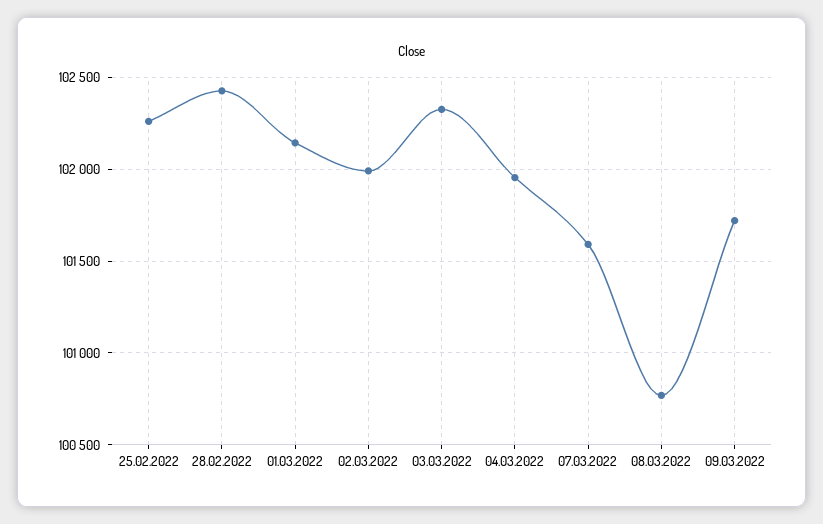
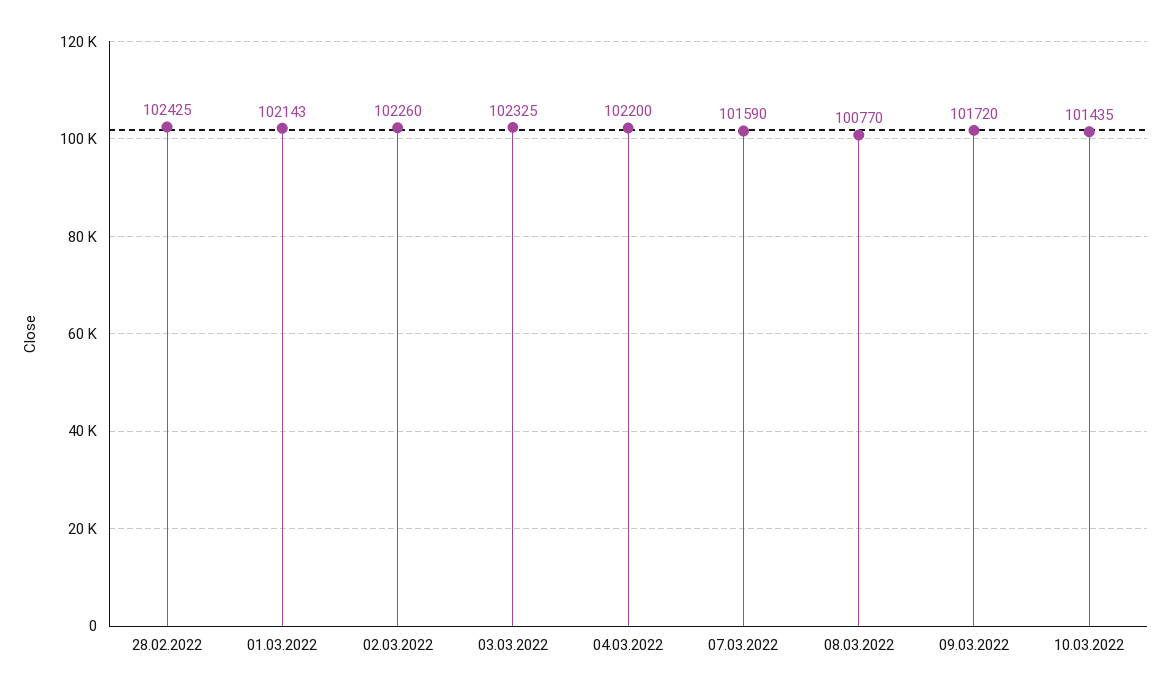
25.02.2022: 102250 -> none
02.03.2022: 102000 -> 102260
04.03.2022: 101950 -> 102200
10.03.2022: none -> 101435

